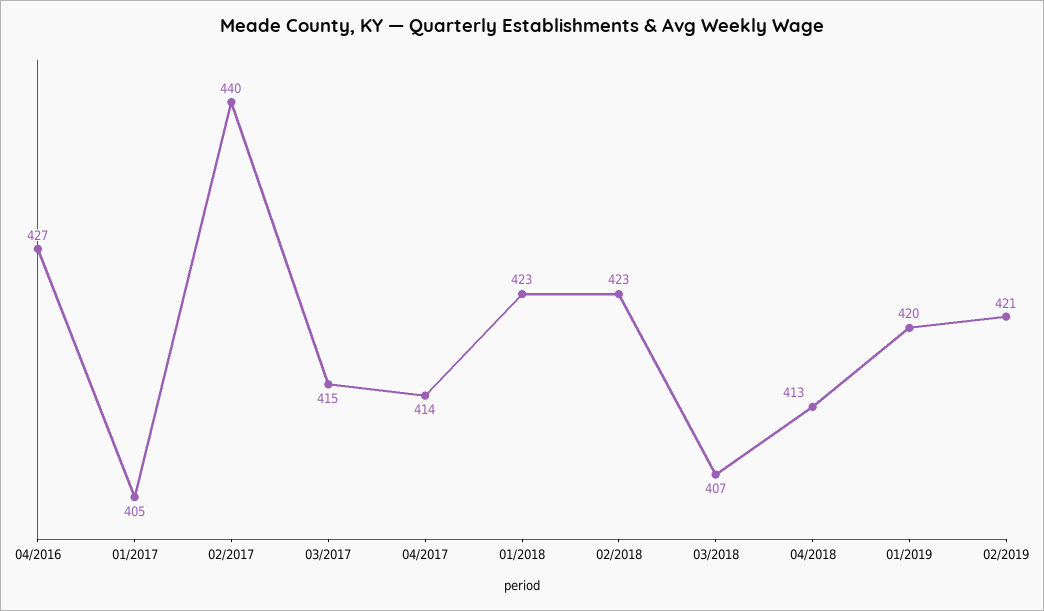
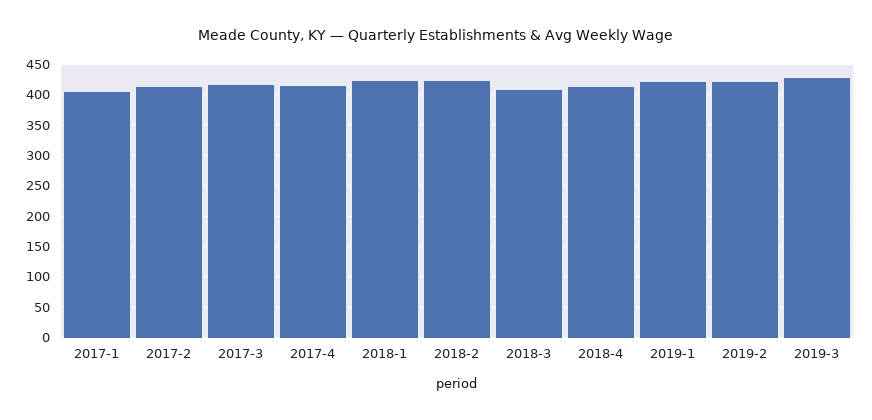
04/2016: 427 -> none
02/2017: 440 -> 410
2019-3: none -> 430

